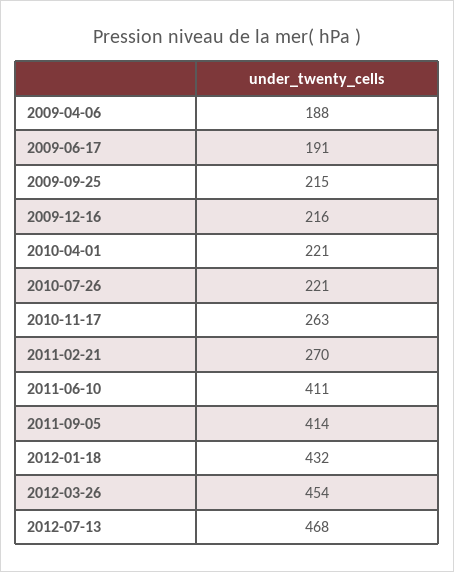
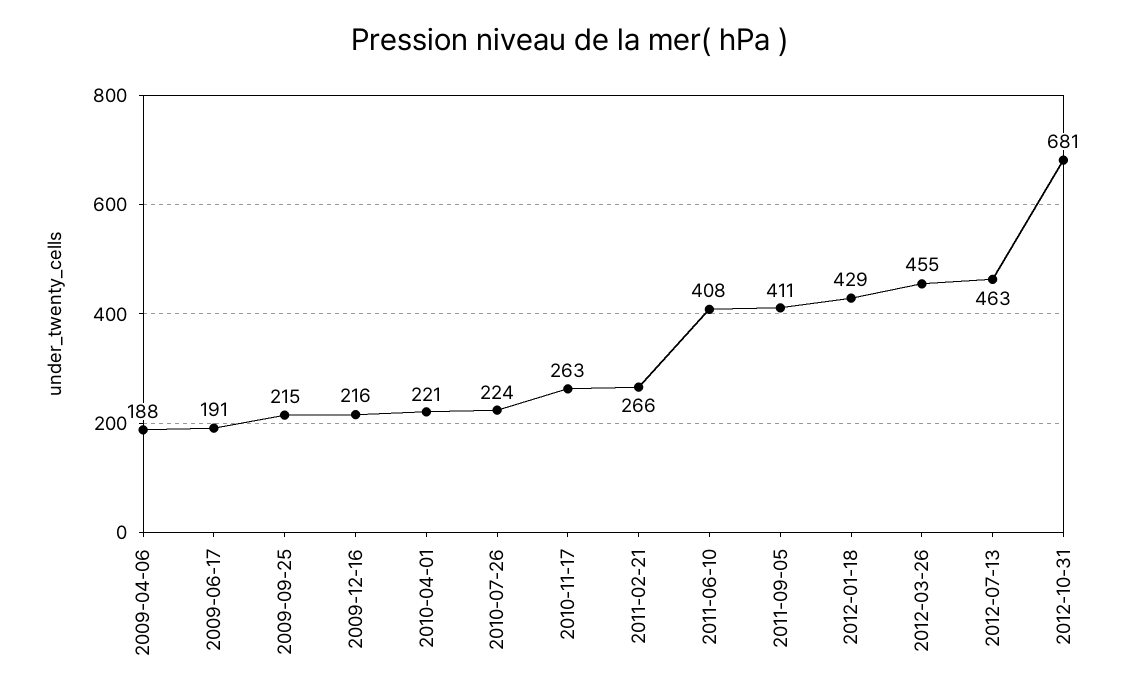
2010-07-26: 221 -> 224
2011-02-21: 270 -> 266
2011-06-10: 411 -> 408
2011-09-05: 414 -> 411
2012-01-18: 432 -> 429
2012-03-26: 454 -> 455
2012-07-13: 468 -> 463
2012-10-31: none -> 681

